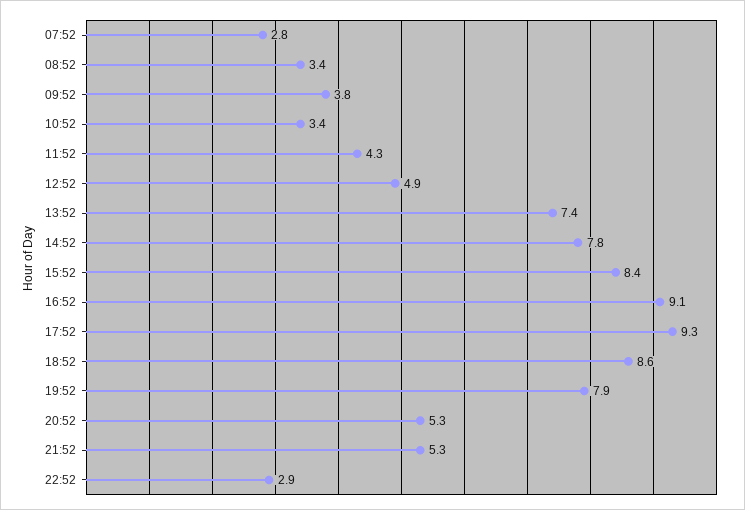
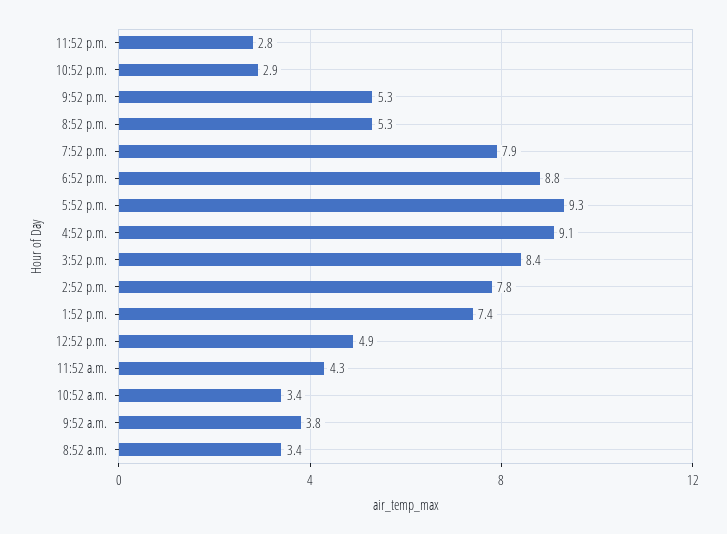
07:52: 2.8 -> none
18:52: 8.6 -> 8.8
11:52 p.m.: none -> 2.8

